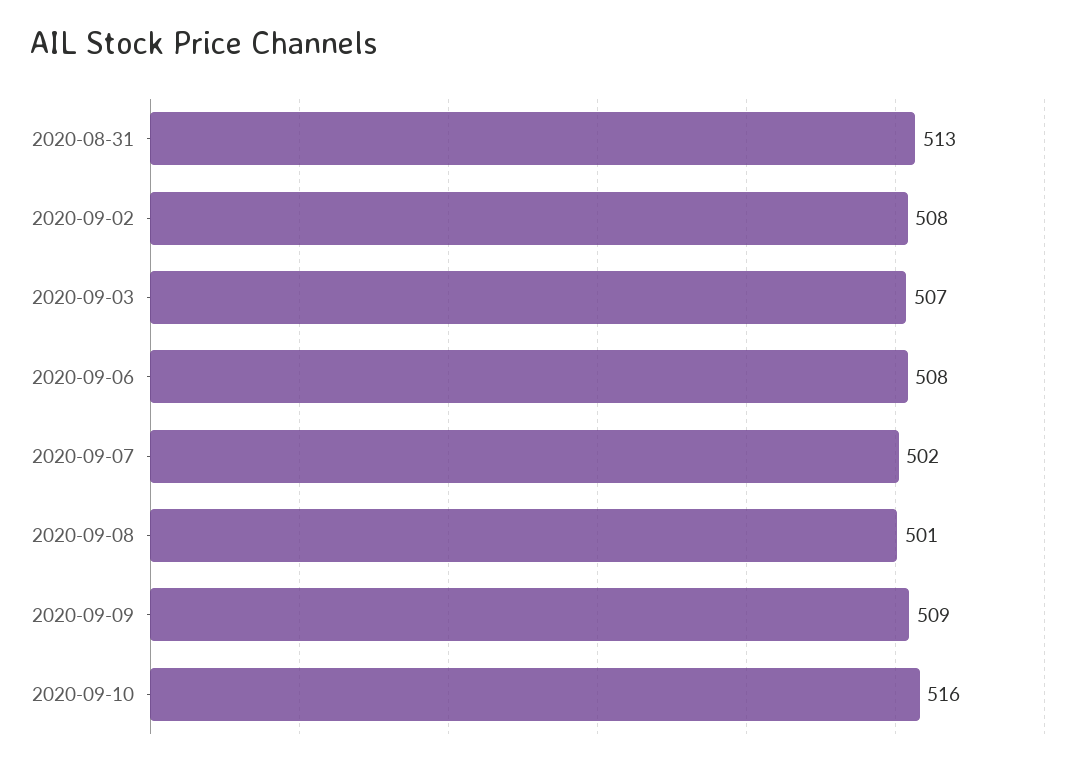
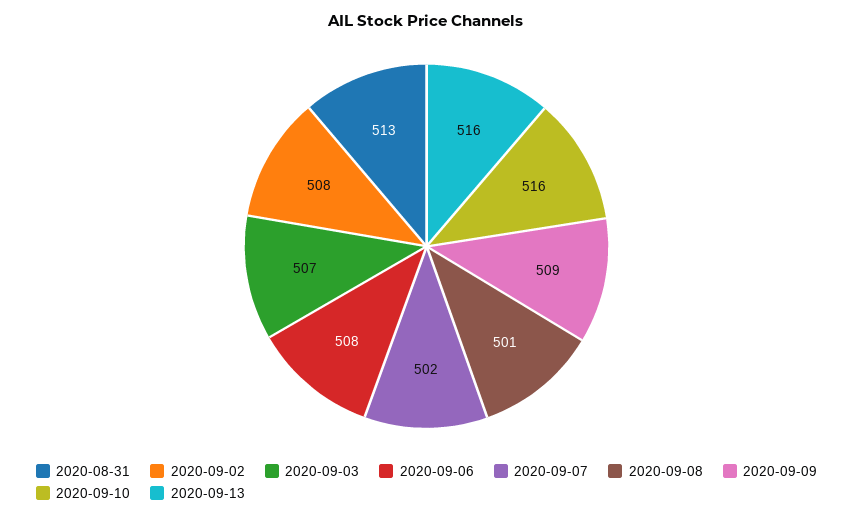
2020-09-13: none -> 516

